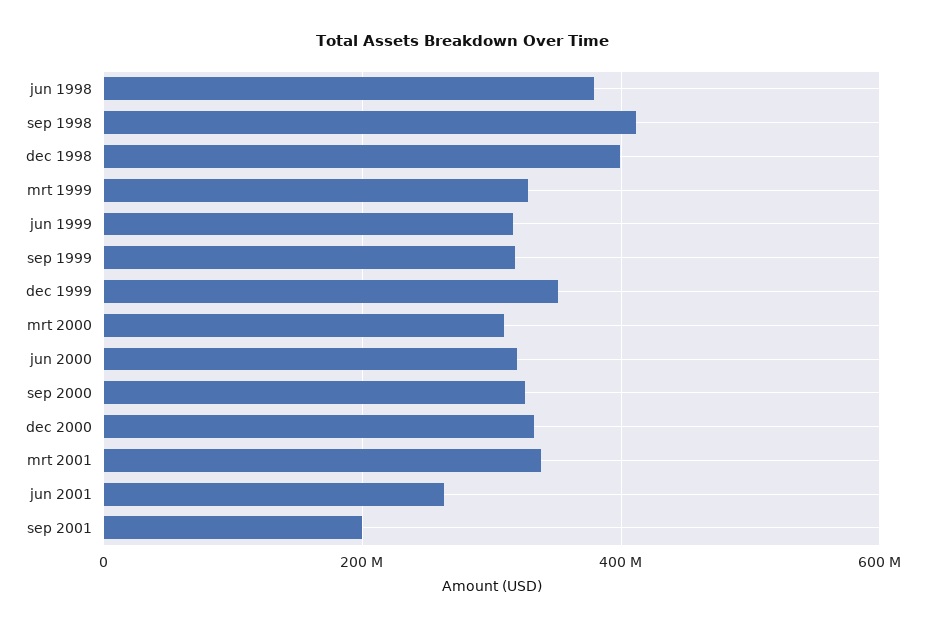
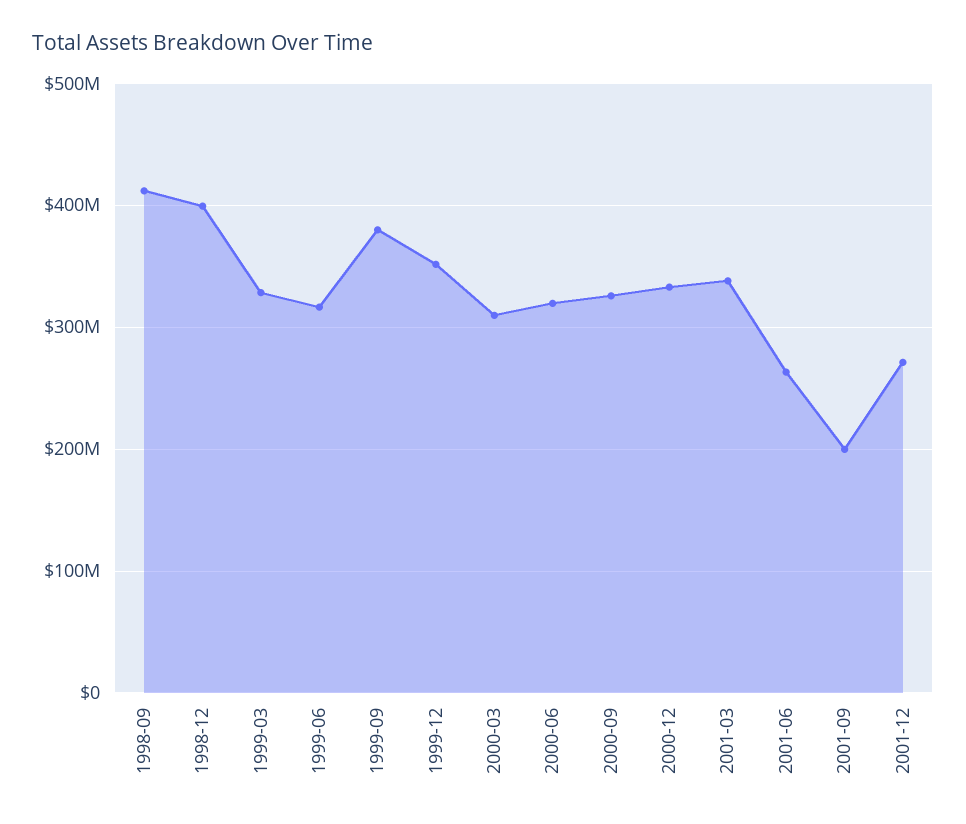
jun 1998: 380000000 -> none
sep 1999: 320000000 -> 380000000
2001-12: none -> 270000000

